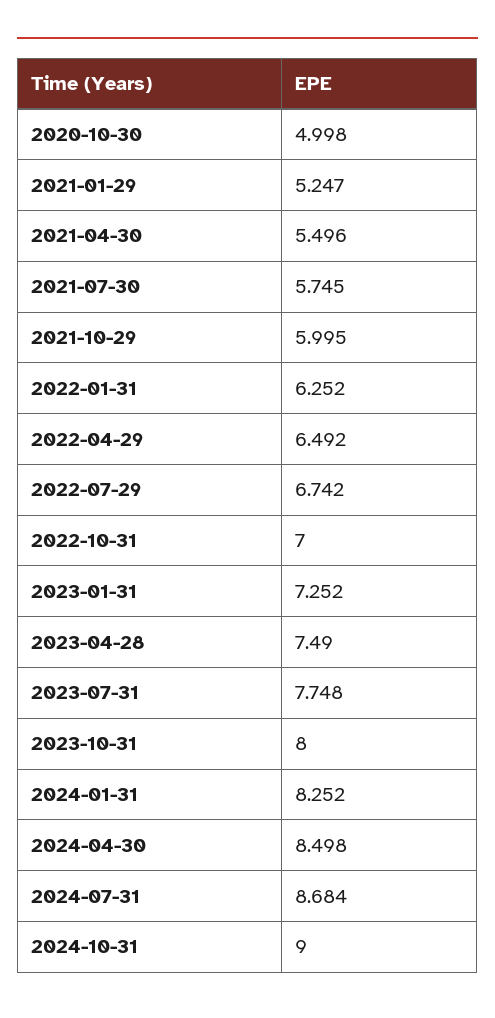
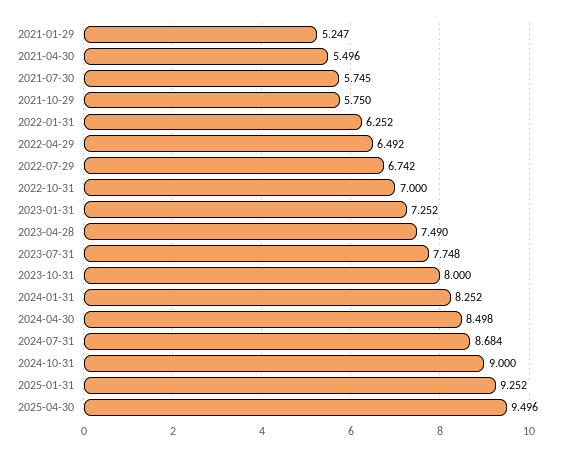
2020-10-30: 4.998 -> none
2021-10-29: 5.995 -> 5.75
2025-01-31: none -> 9.252
2025-04-30: none -> 9.496

